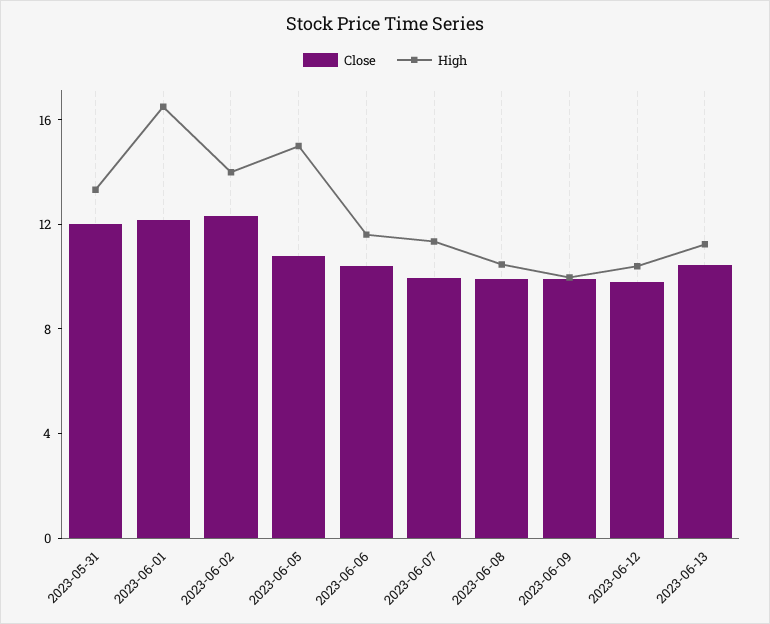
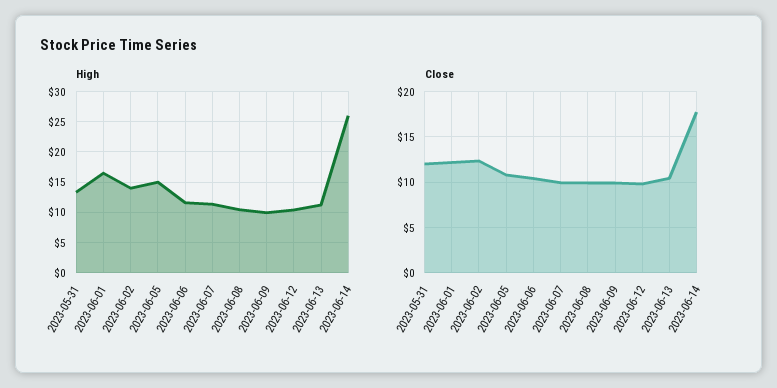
High, 2023-06-14: none -> 26
Close, 2023-06-14: none -> 18

